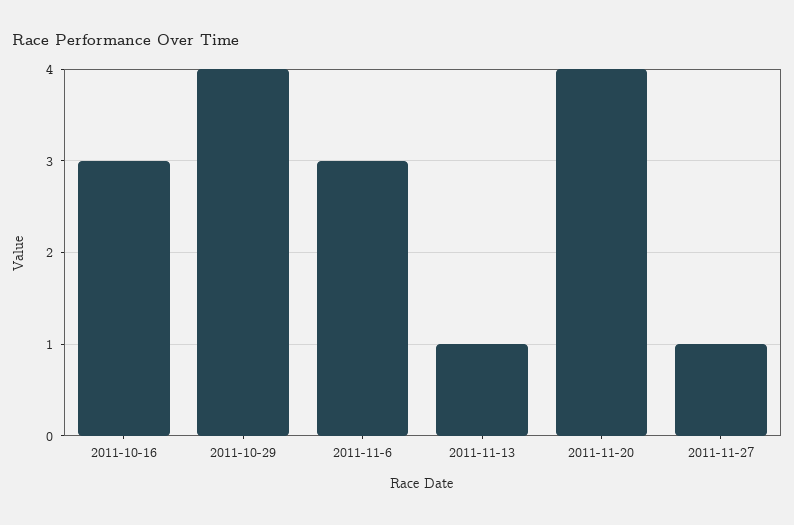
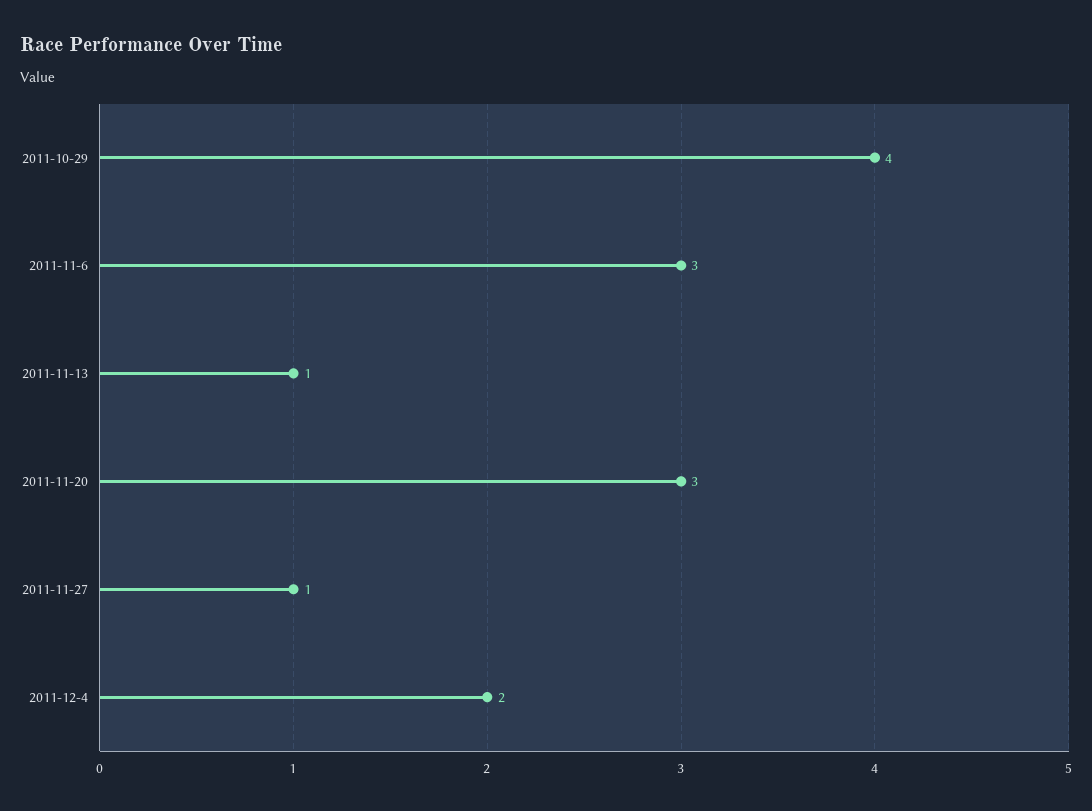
2011-10-16: 3 -> none
2011-11-20: 4 -> 3
2011-12-4: none -> 2

